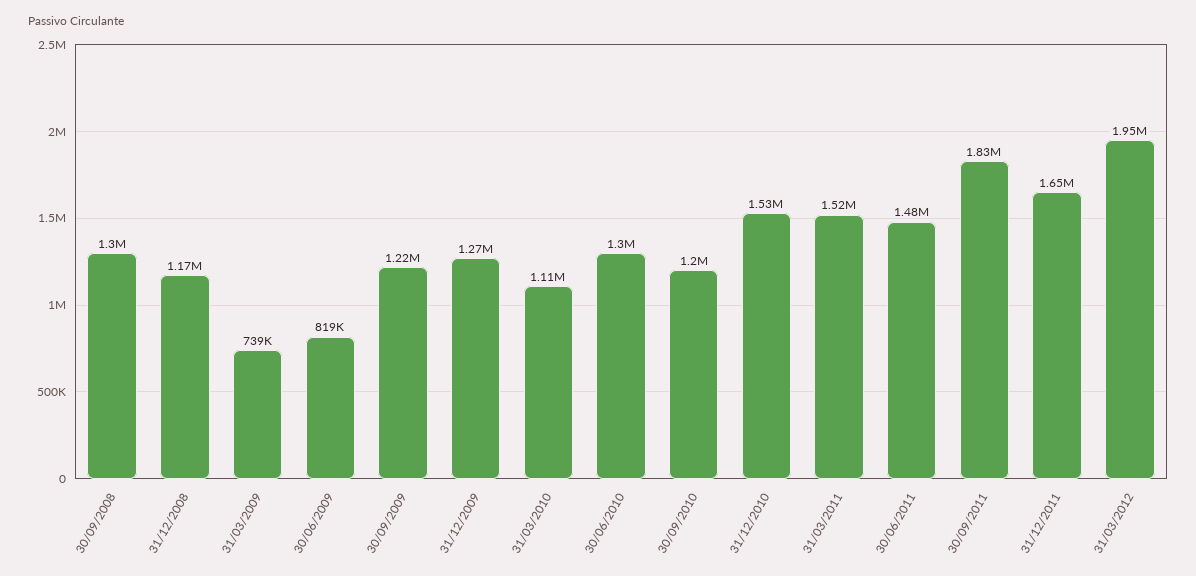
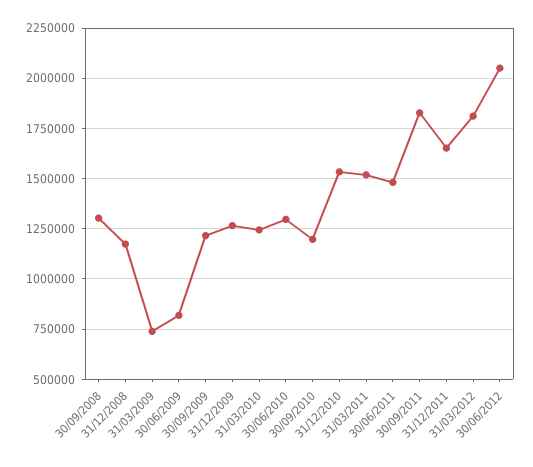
31/03/2010: 1110000 -> 1250000
31/03/2012: 1950000 -> 1800000
30/06/2012: none -> 2050000

